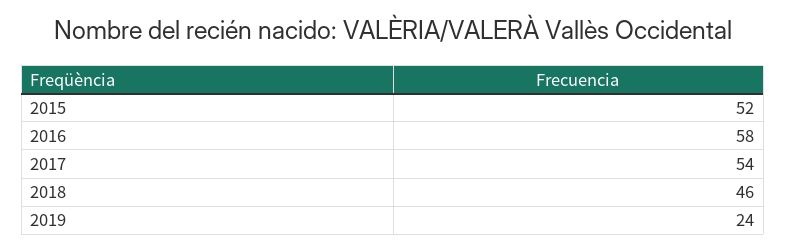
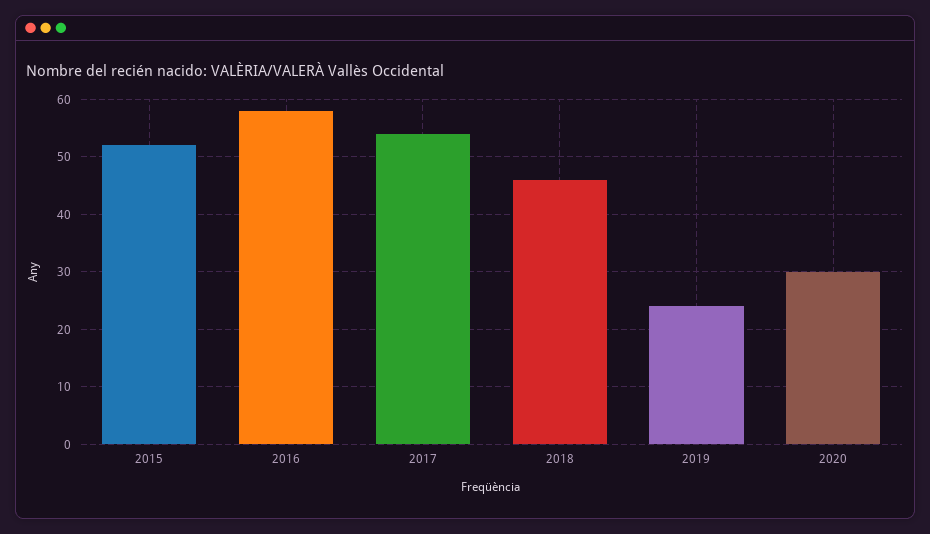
2020: none -> 30

